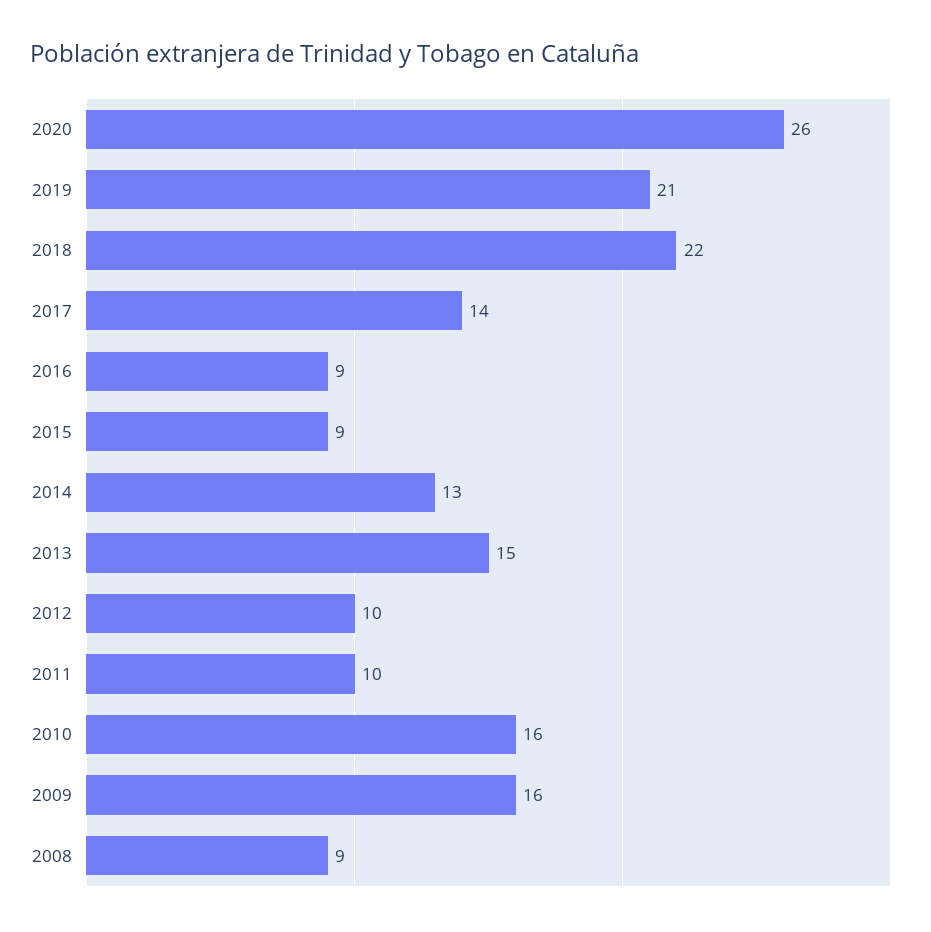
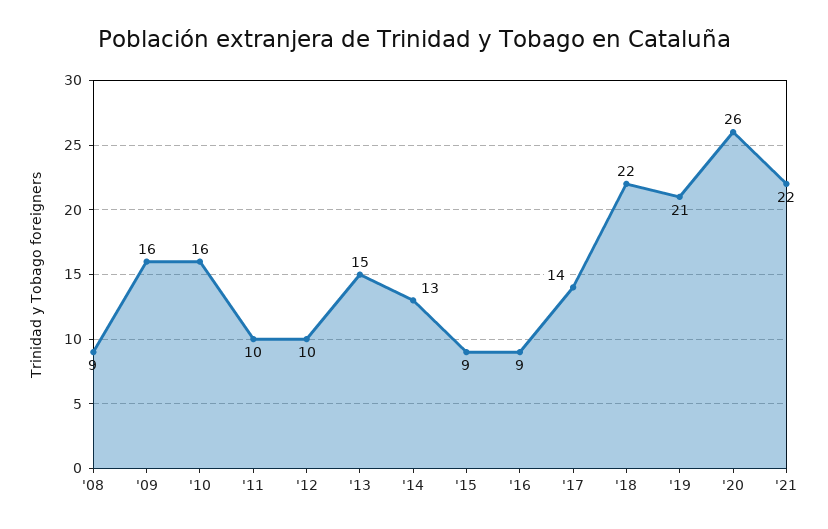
'21: none -> 22

